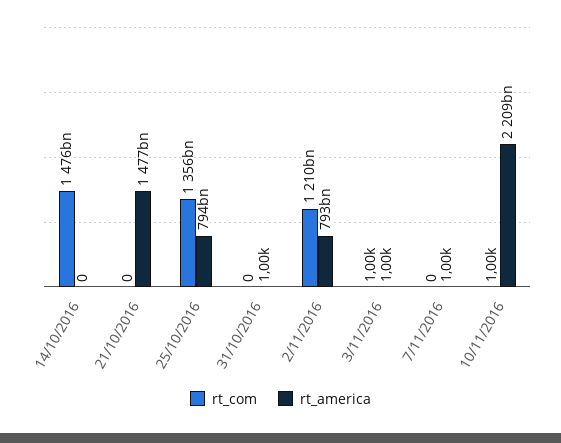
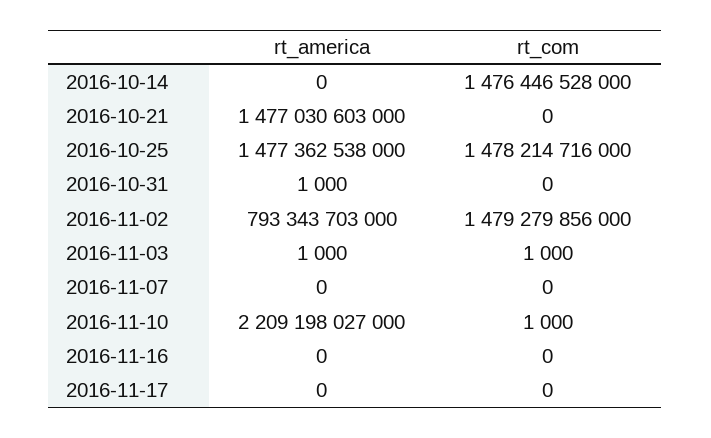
rt_com, 25/10/2016: 1356000000000 -> 1478214716000
rt_america, 25/10/2016: 794000000000 -> 1477362538000
rt_com, 2/11/2016: 1210000000000 -> 1479279856000
rt_america, 7/11/2016: 1000 -> 0
rt_america, 2016-11-16: none -> 0
rt_com, 2016-11-16: none -> 0
rt_america, 2016-11-17: none -> 0
rt_com, 2016-11-17: none -> 0

